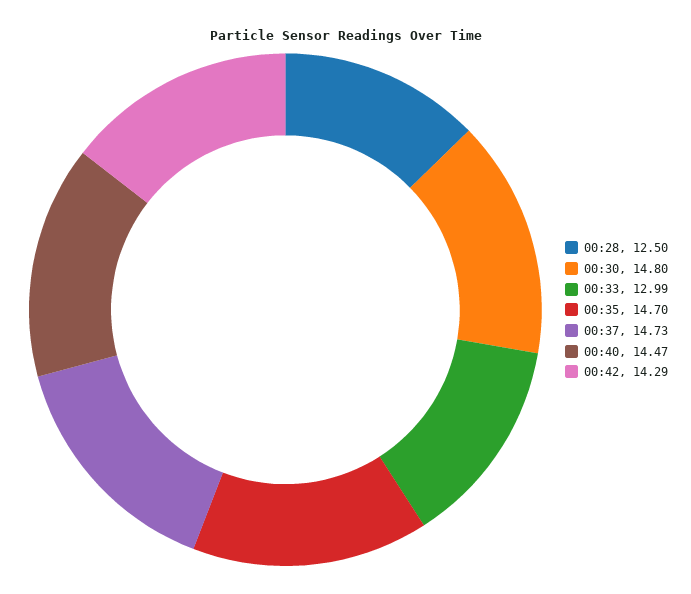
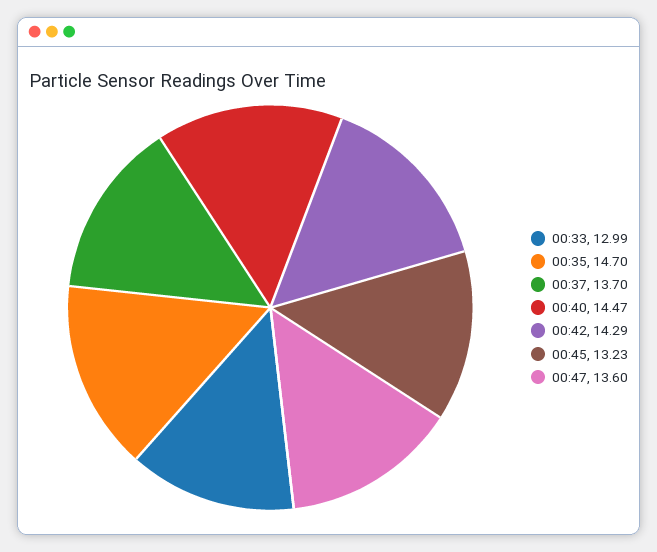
00:28: 12.5 -> none
00:30: 14.8 -> none
00:37: 14.73 -> 13.7
00:45: none -> 13.23
00:47: none -> 13.6

